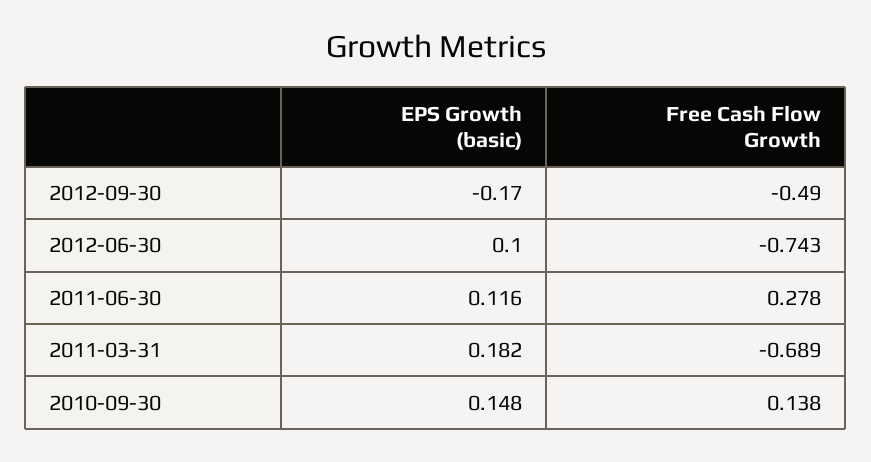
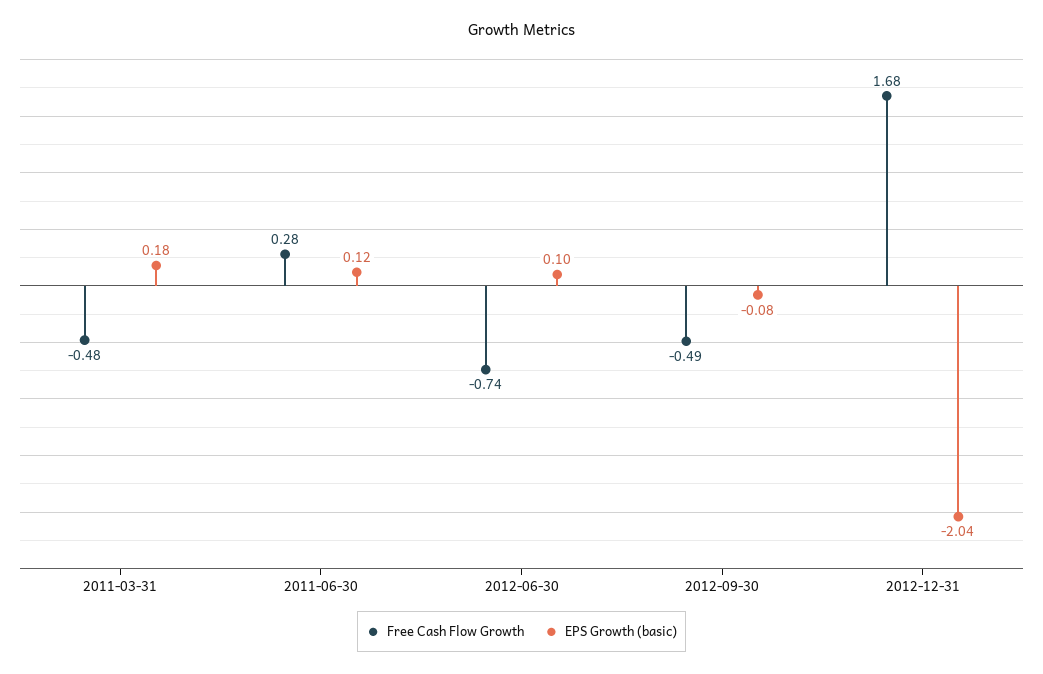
EPS Growth (basic), 2012-09-30: -0.17 -> -0.08
Free Cash Flow Growth, 2011-03-31: -0.689 -> -0.48
EPS Growth (basic), 2010-09-30: 0.148 -> none
Free Cash Flow Growth, 2010-09-30: 0.138 -> none
Free Cash Flow Growth, 2012-12-31: none -> 1.68
EPS Growth (basic), 2012-12-31: none -> -2.04

